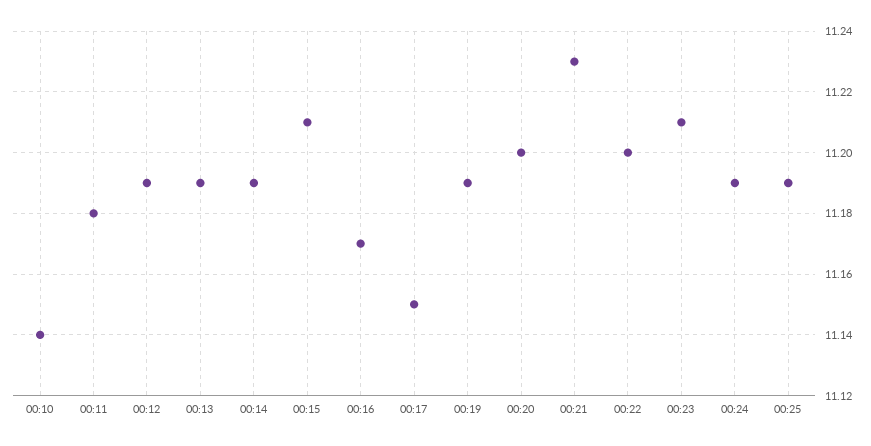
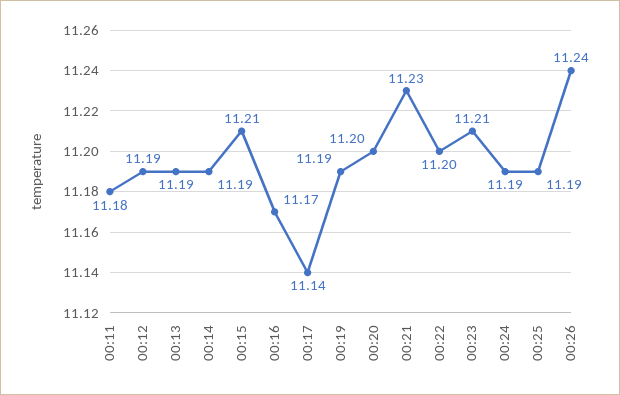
00:10: 11.14 -> none
00:17: 11.15 -> 11.14
00:26: none -> 11.24

